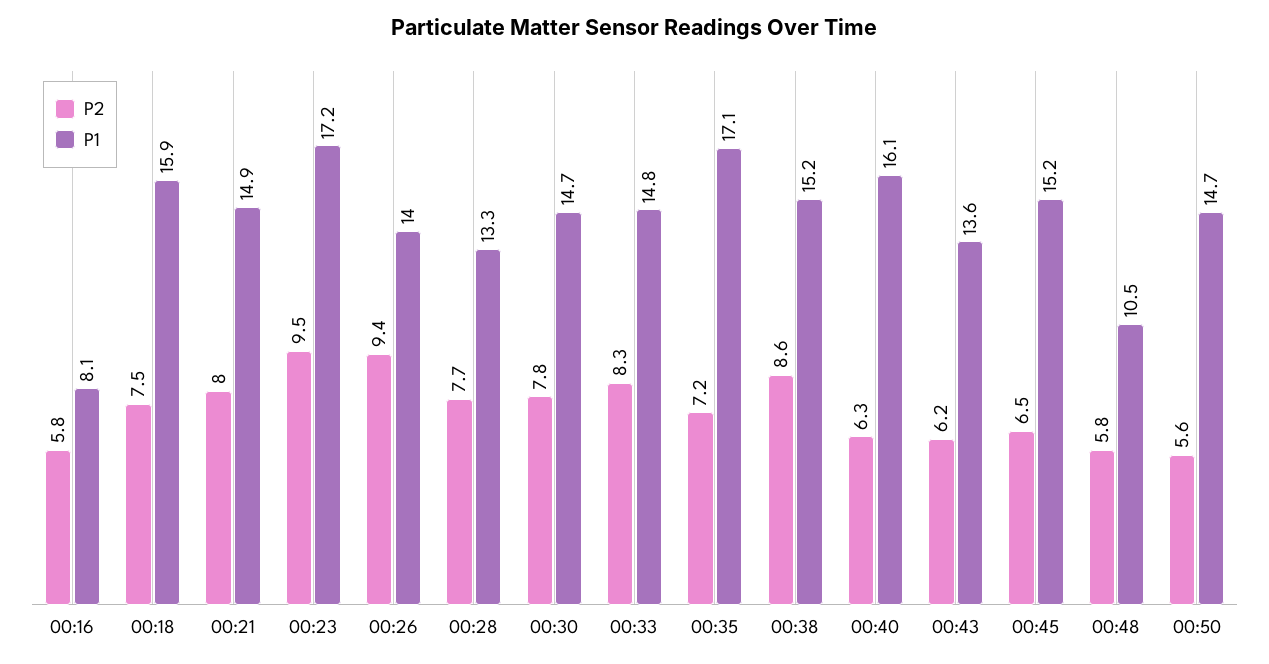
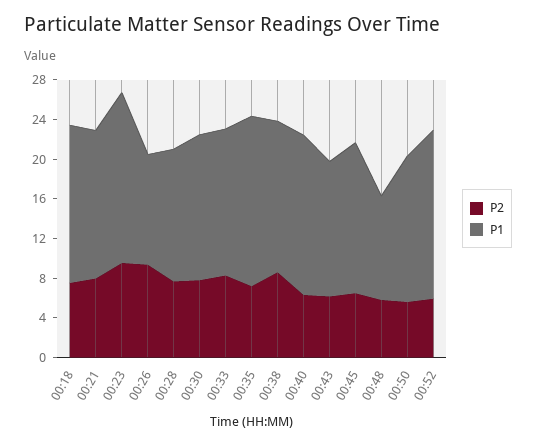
P2, 00:16: 5.8 -> none
P1, 00:16: 8.1 -> none
P1, 00:26: 14 -> 11
P2, 00:52: none -> 6
P1, 00:52: none -> 17

